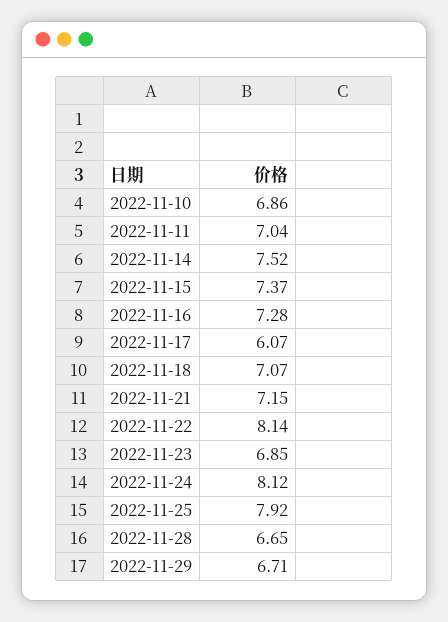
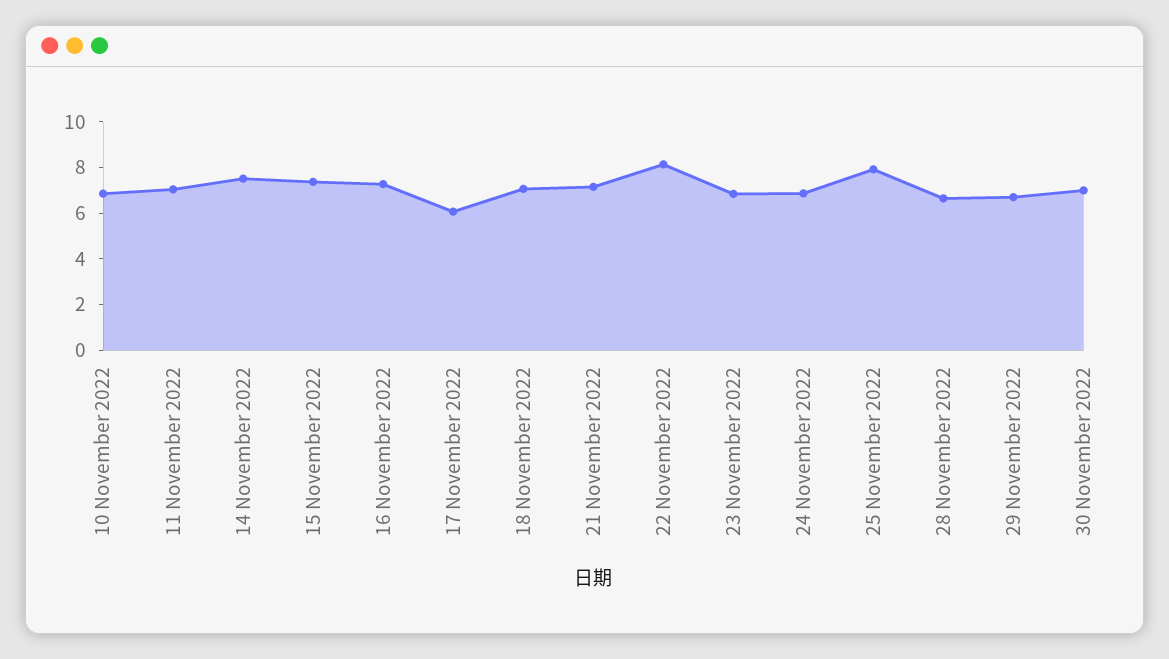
2022-11-24: 8.12 -> 7
30 November 2022: none -> 7

